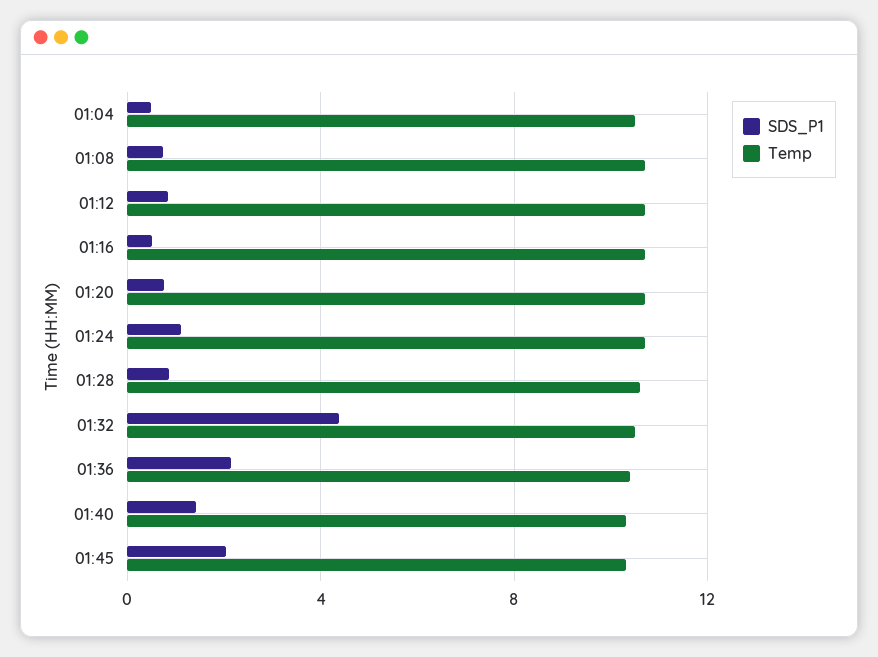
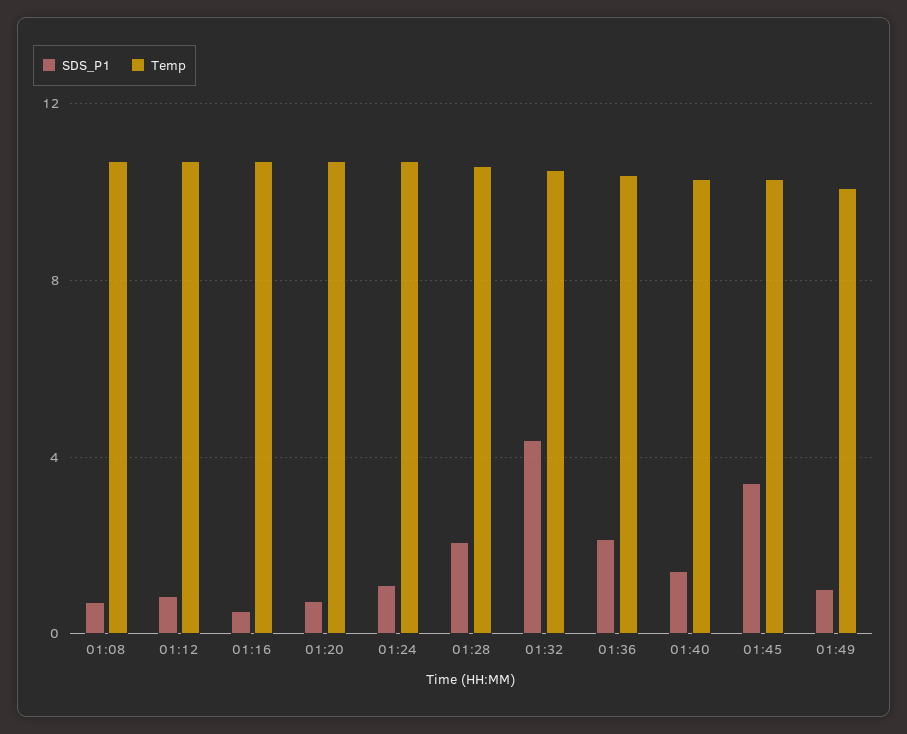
SDS_P1, 01:04: 0.5 -> none
Temp, 01:04: 10.5 -> none
SDS_P1, 01:28: 1 -> 2
SDS_P1, 01:45: 2 -> 3.5
SDS_P1, 01:49: none -> 1
Temp, 01:49: none -> 10

